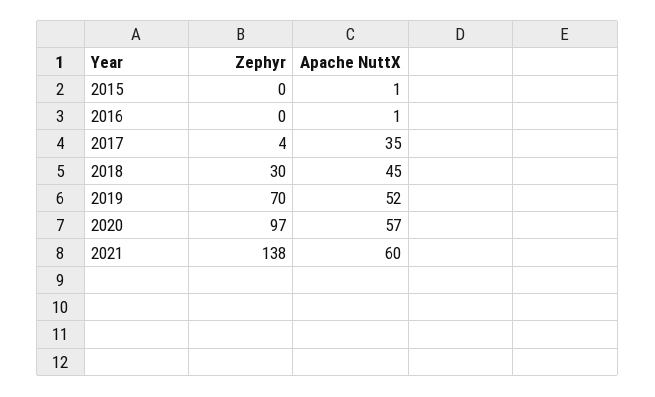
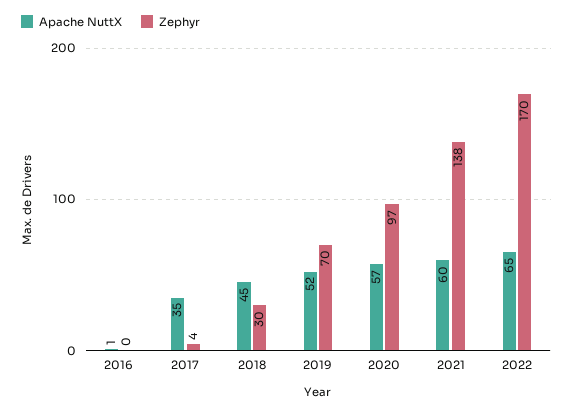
Zephyr, 2015: 0 -> none
Apache NuttX, 2015: 1 -> none
Apache NuttX, 2022: none -> 65
Zephyr, 2022: none -> 170

